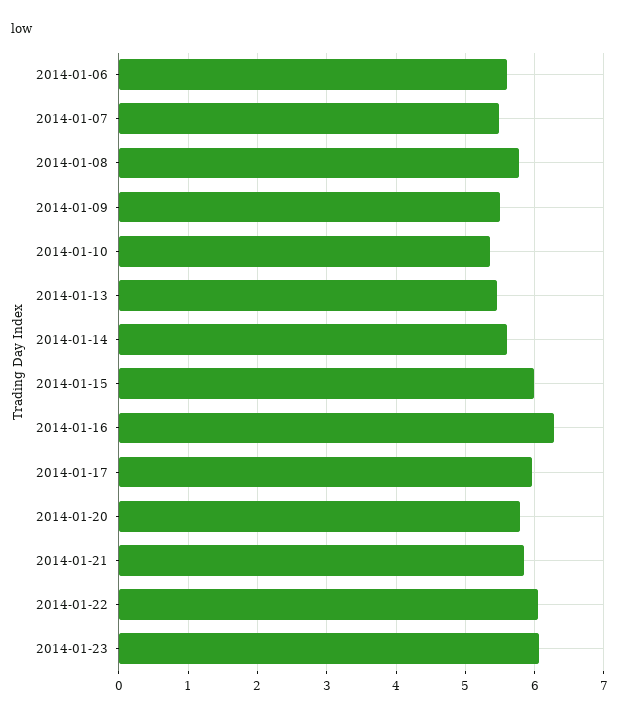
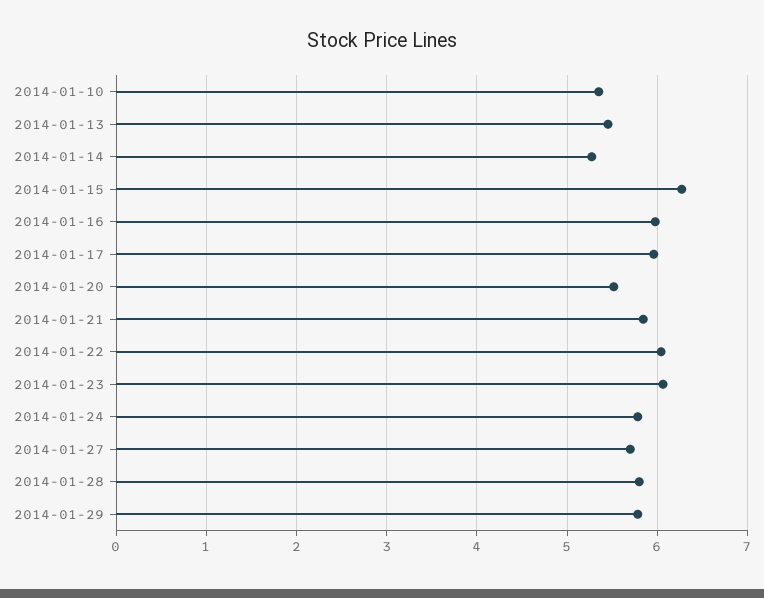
2014-01-06: 5.6 -> none
2014-01-07: 5.5 -> none
2014-01-08: 5.8 -> none
2014-01-09: 5.5 -> none
2014-01-14: 5.6 -> 5.3
2014-01-15: 6 -> 6.3
2014-01-16: 6.3 -> 6
2014-01-20: 5.8 -> 5.5
2014-01-24: none -> 5.8
2014-01-27: none -> 5.7
2014-01-28: none -> 5.8
2014-01-29: none -> 5.8

